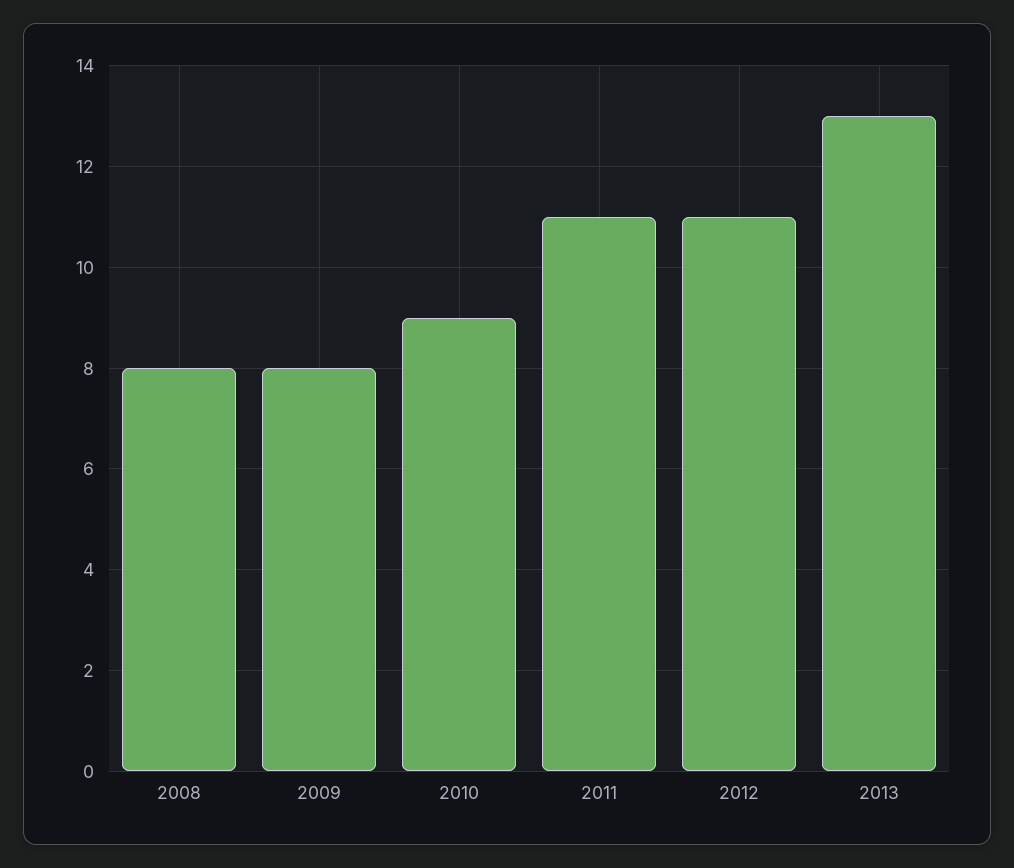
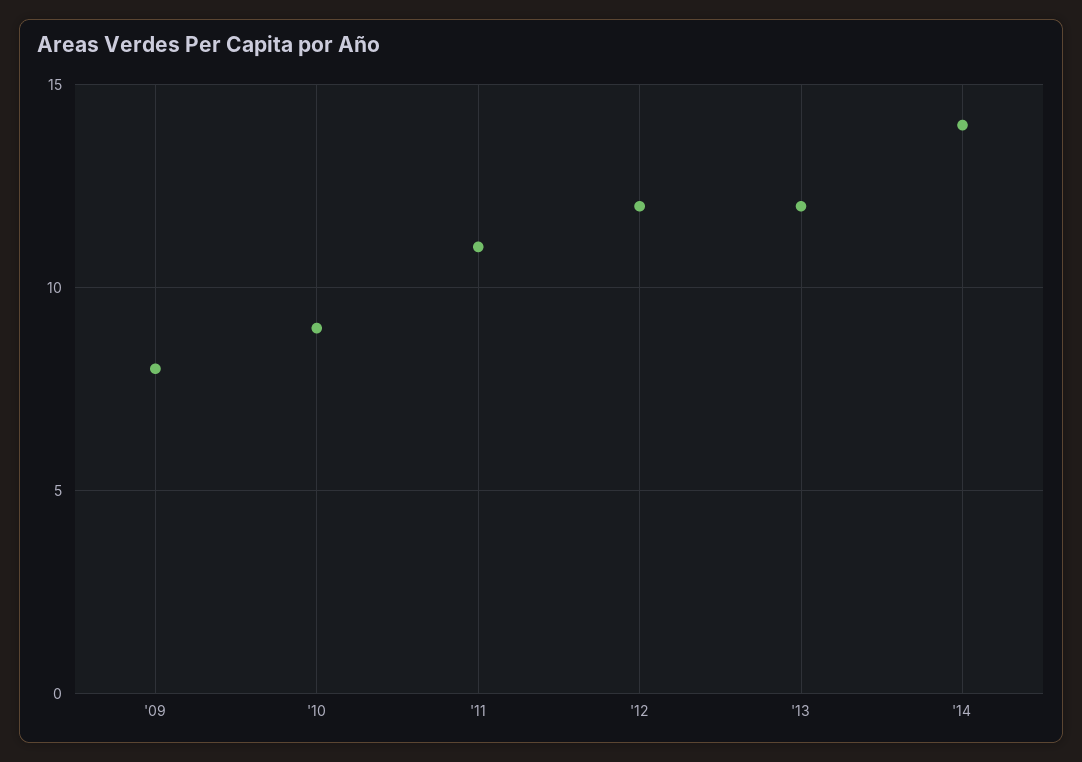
2008: 8 -> none
2012: 11 -> 12
2013: 13 -> 12
'14: none -> 14

